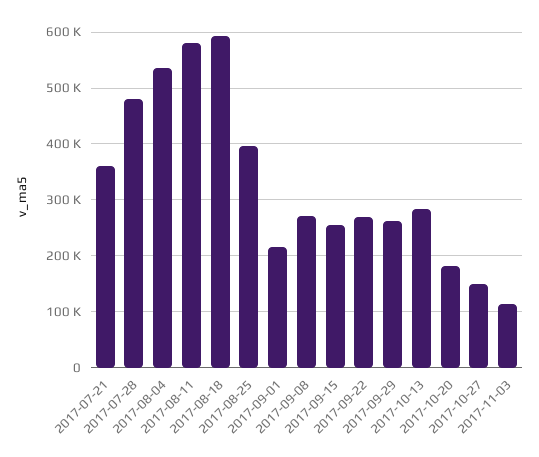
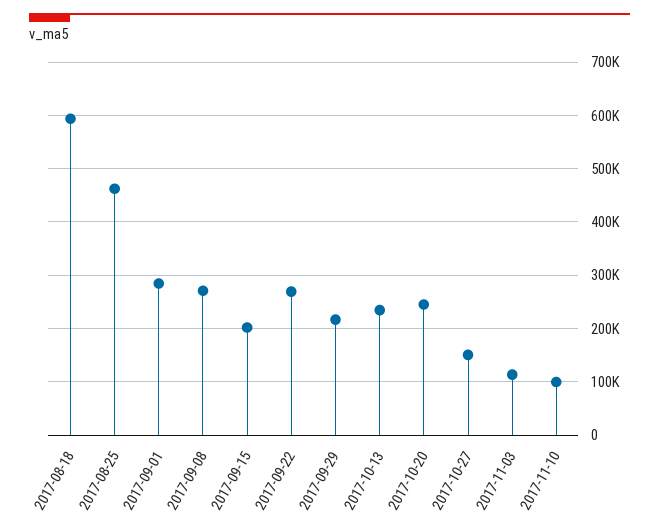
2017-07-21: 360000 -> none
2017-07-28: 480000 -> none
2017-08-04: 540000 -> none
2017-08-11: 580000 -> none
2017-08-25: 400000 -> 460000
2017-09-01: 220000 -> 280000
2017-09-15: 260000 -> 200000
2017-09-29: 260000 -> 220000
2017-10-13: 280000 -> 240000
2017-10-20: 180000 -> 240000
2017-11-10: none -> 100000

